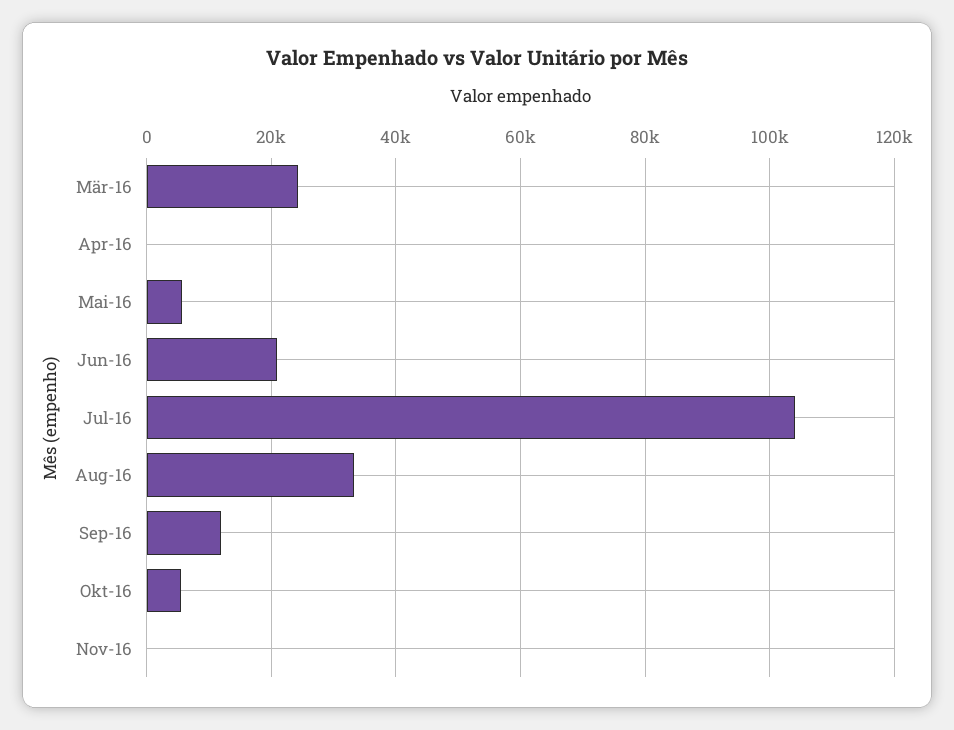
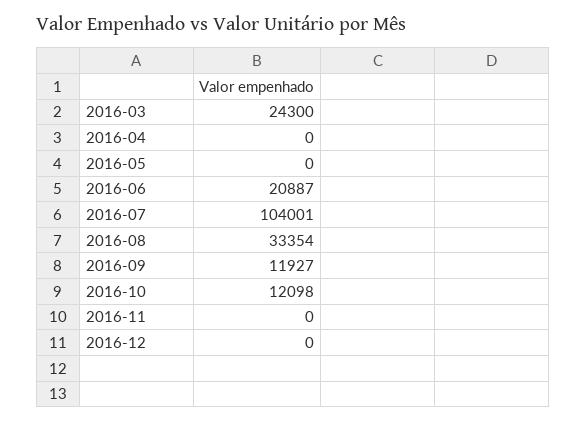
Mai-16: 6000 -> 0
Okt-16: 6000 -> 12098
2016-12: none -> 0

